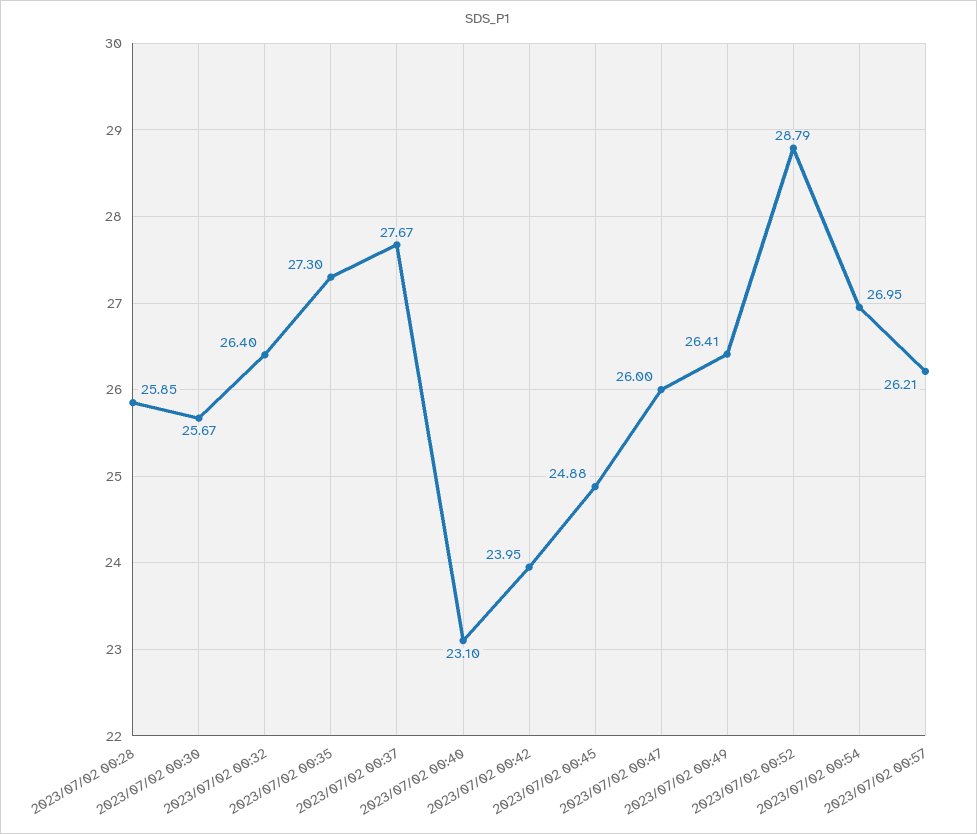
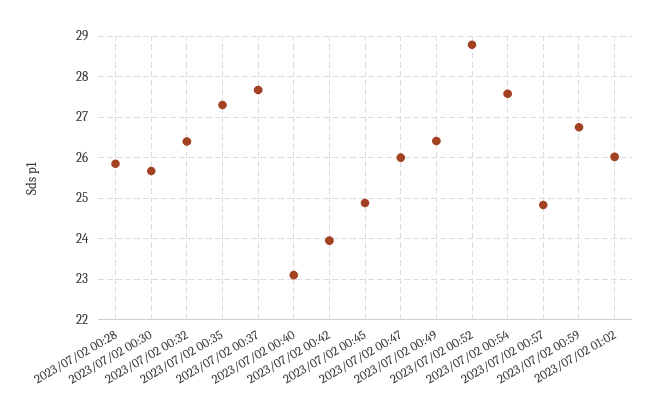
2023/07/02 00:54: 26.95 -> 27.6
2023/07/02 00:57: 26.21 -> 24.8
2023/07/02 00:59: none -> 26.8
2023/07/02 01:02: none -> 26

